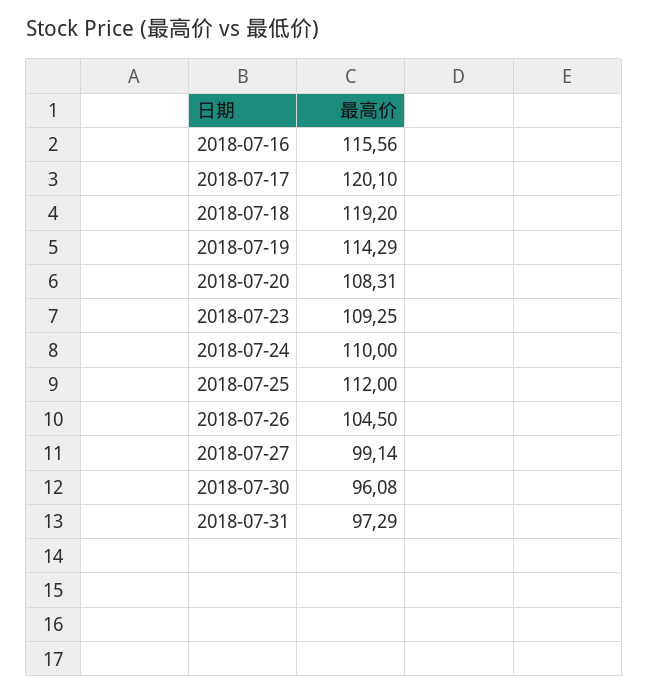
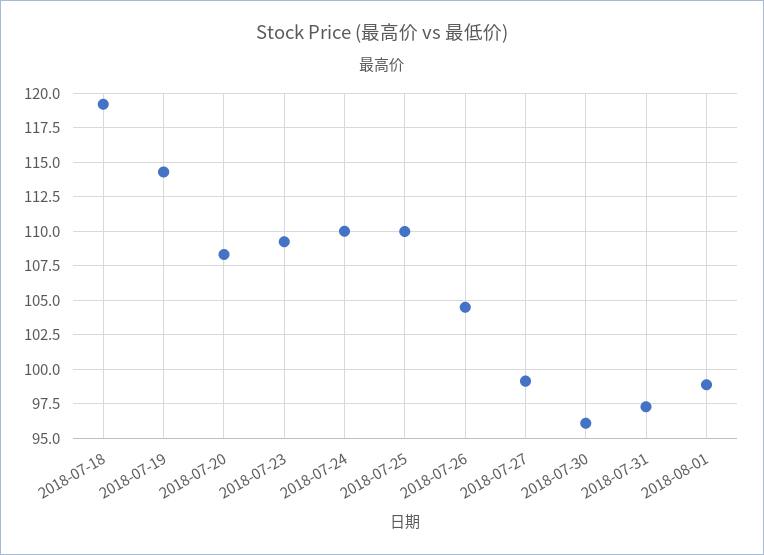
2018-07-16: 115.56 -> none
2018-07-17: 120.1 -> none
2018-07-25: 112 -> 110
2018-08-01: none -> 99

